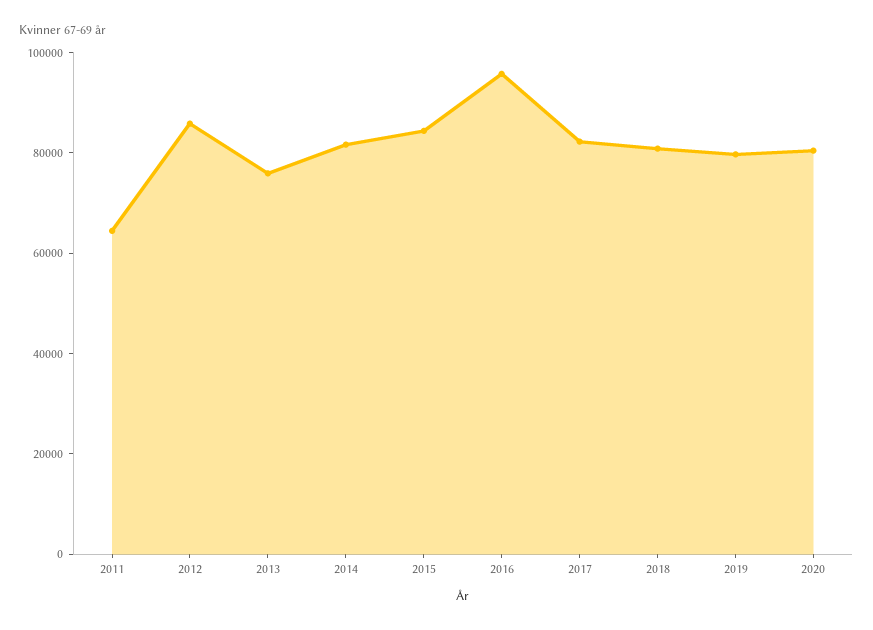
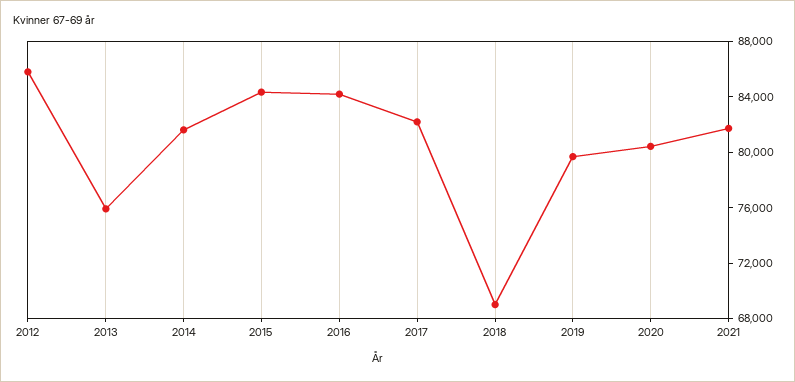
2011: 65000 -> none
2016: 95000 -> 84000
2018: 80000 -> 69000
2021: none -> 82000

